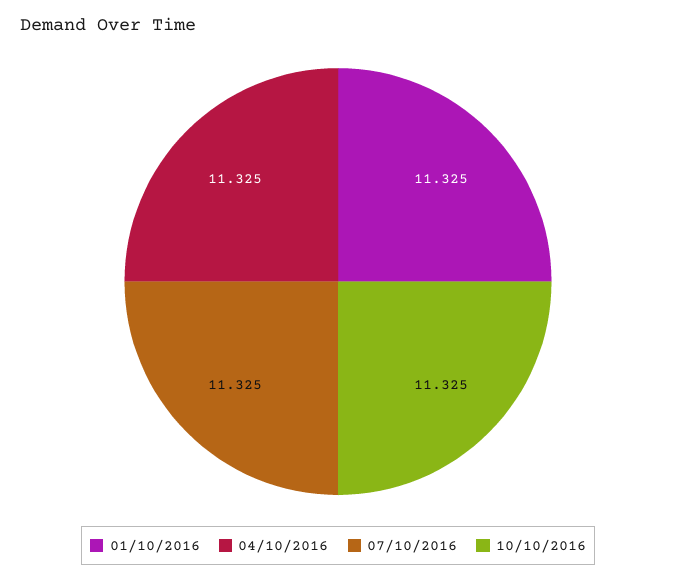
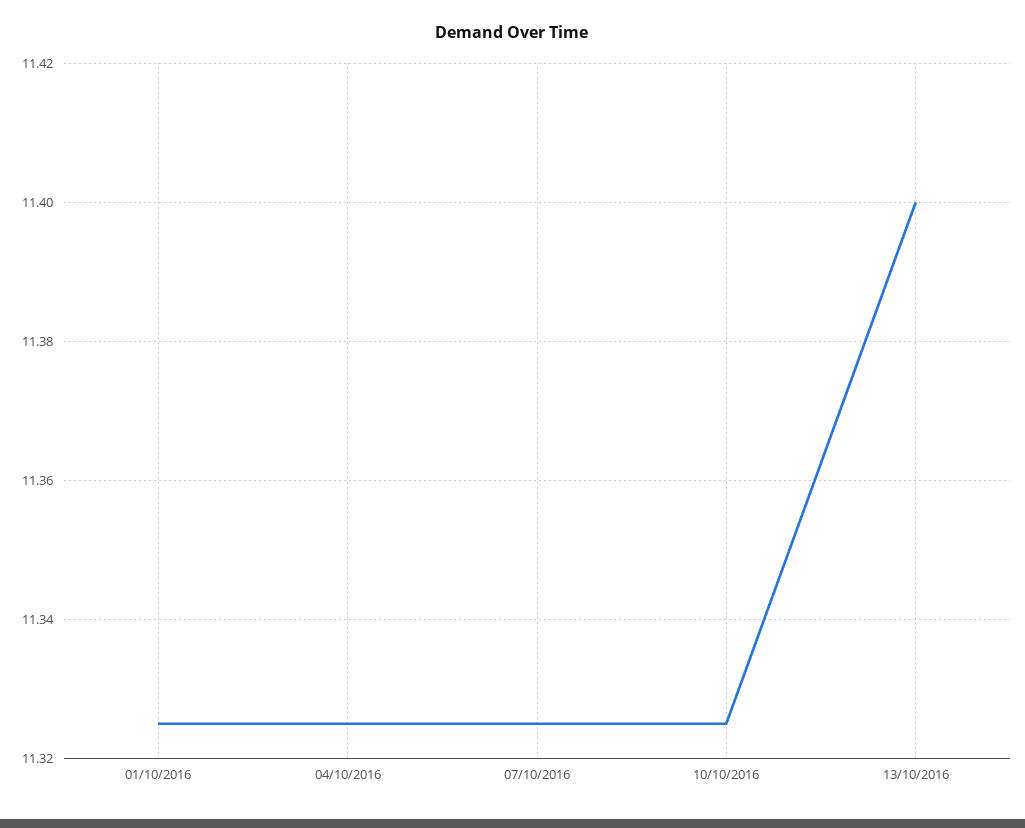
13/10/2016: none -> 11.4

